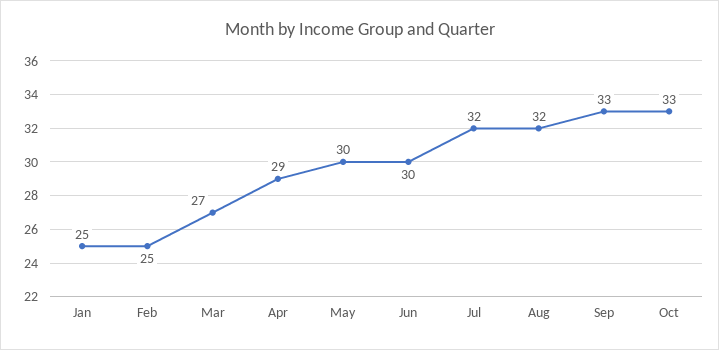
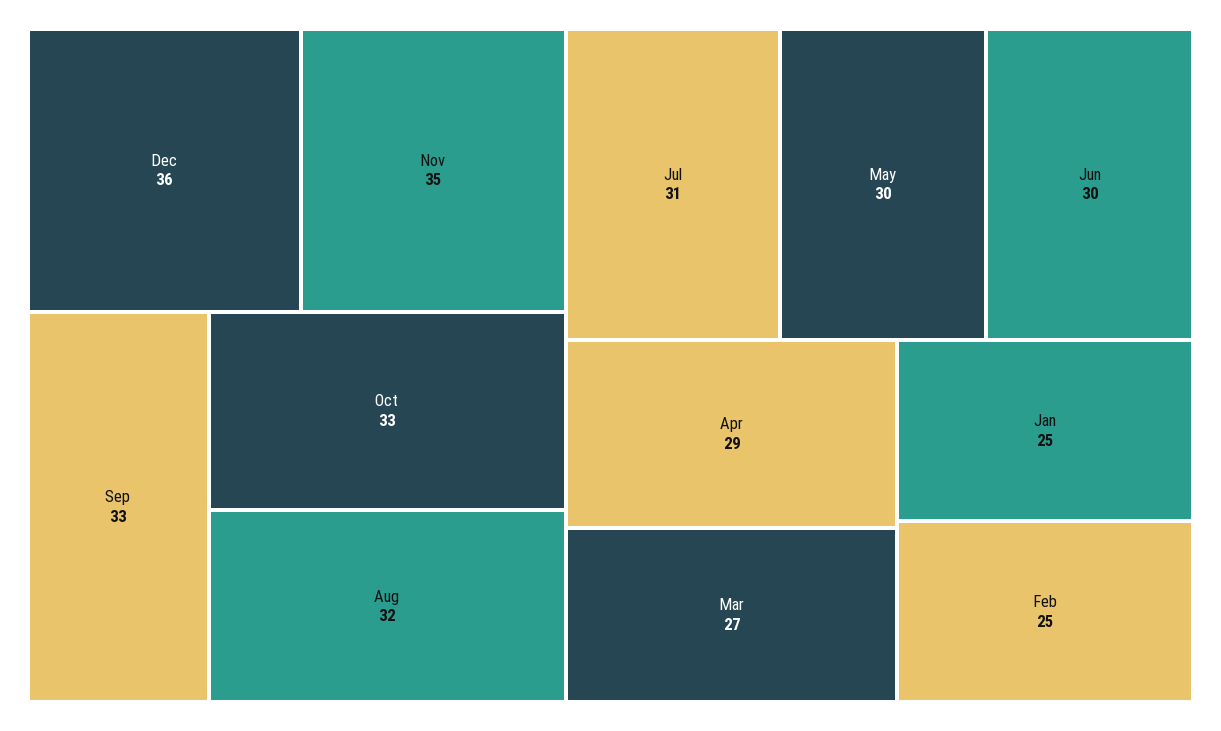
Jul: 32 -> 31
Dec: none -> 36
Nov: none -> 35

